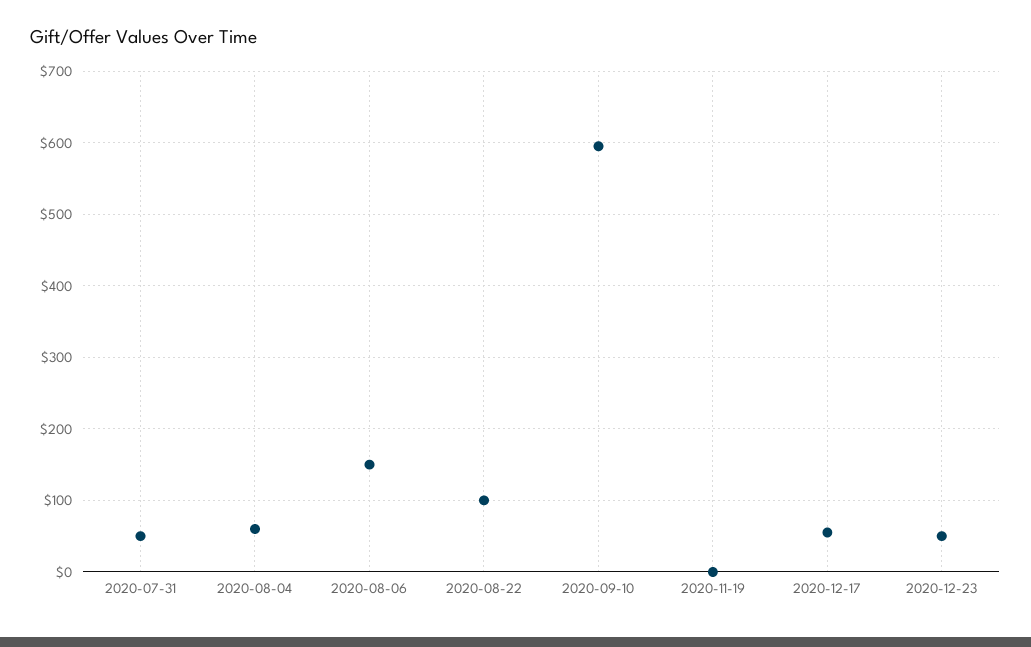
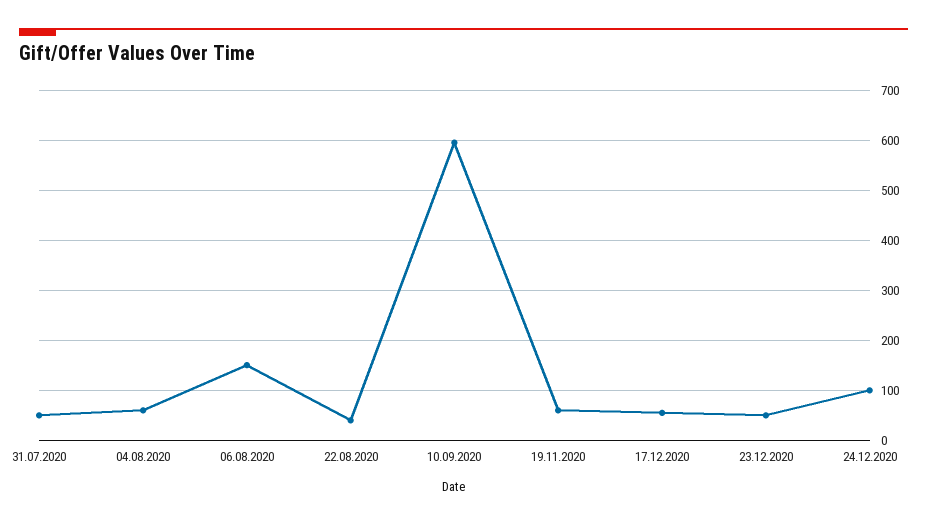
2020-08-22: 100 -> 40
2020-11-19: 0 -> 60
24.12.2020: none -> 100

